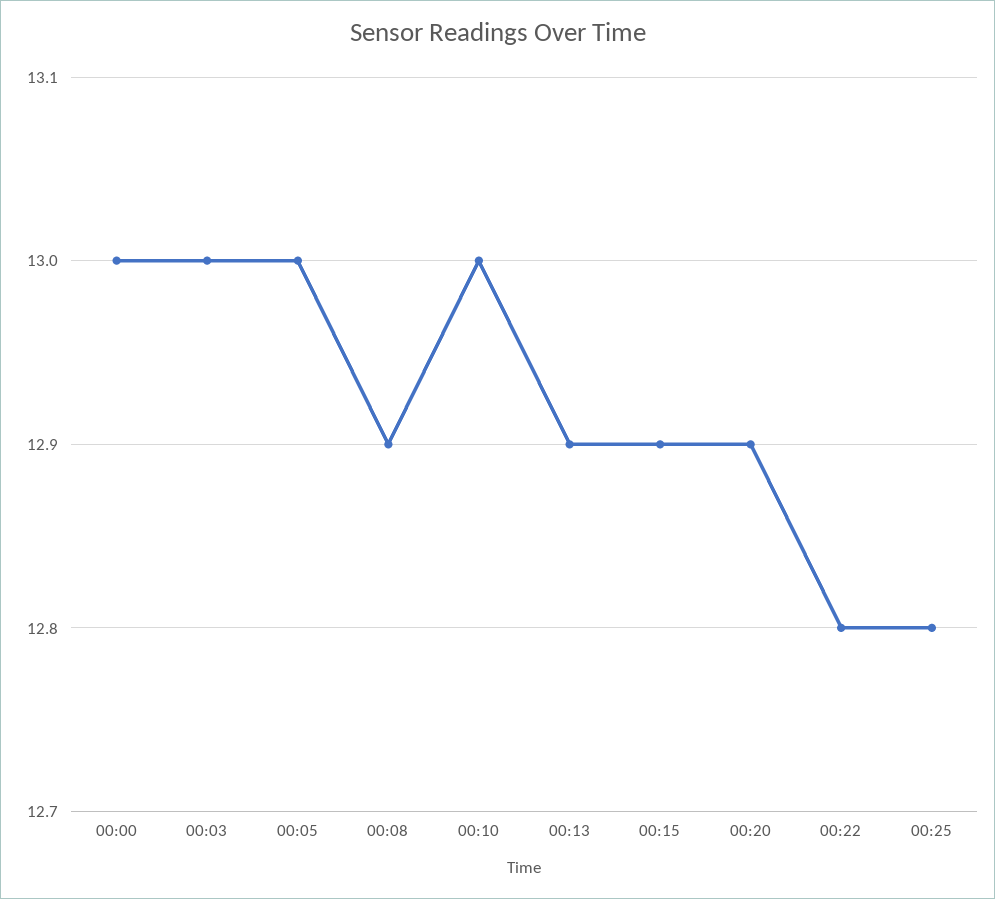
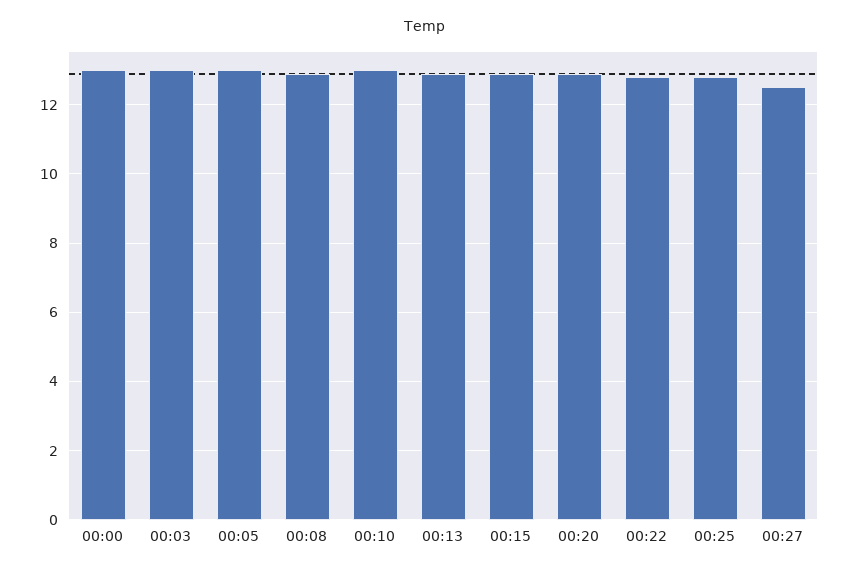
00:27: none -> 12.5

